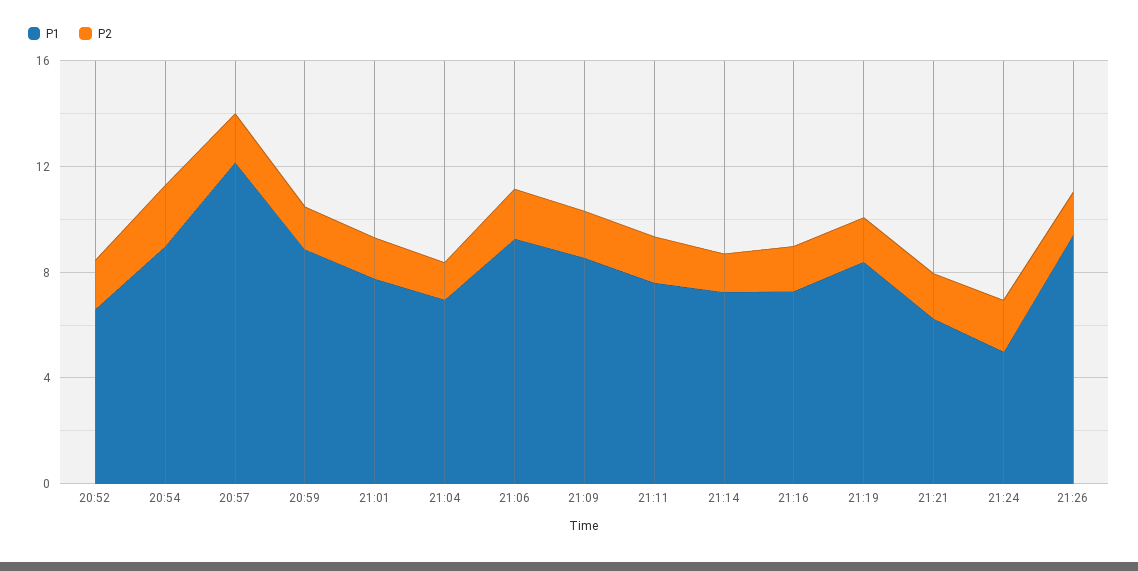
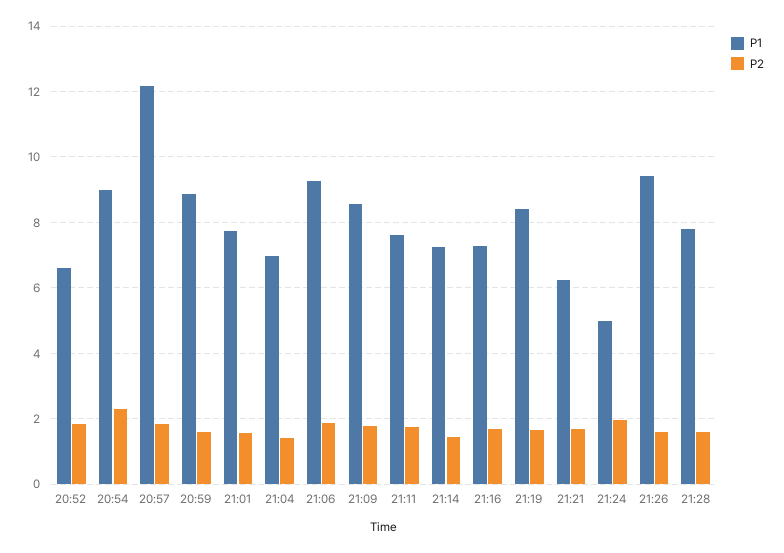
P1, 21:28: none -> 7.8
P2, 21:28: none -> 1.6

